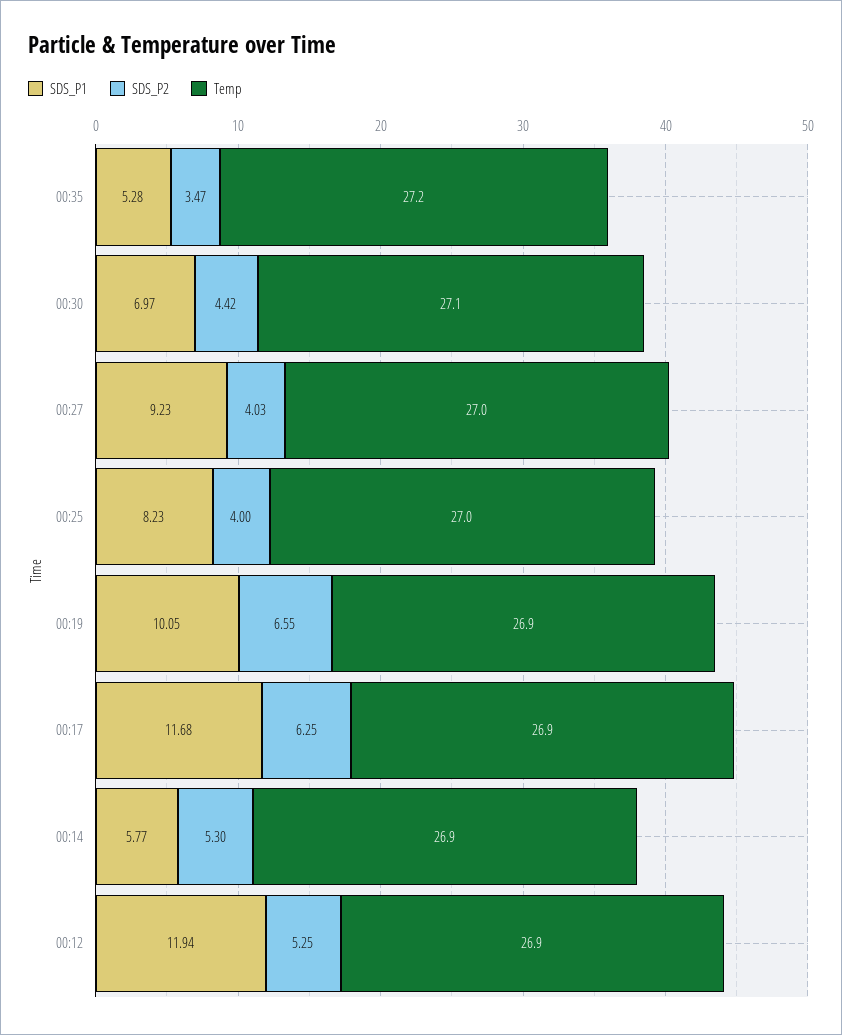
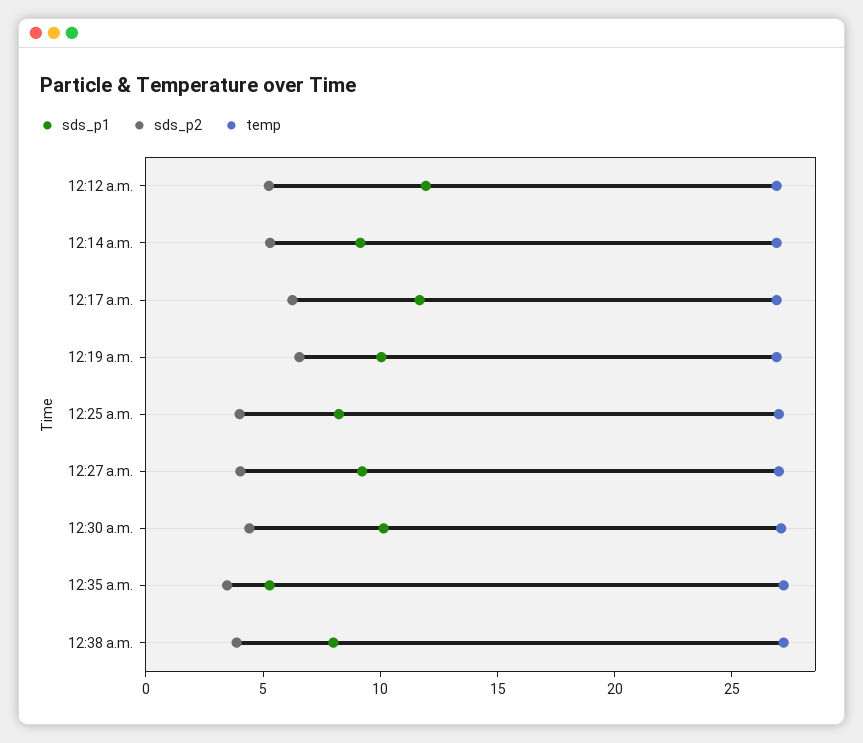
SDS_P1, 00:30: 6.97 -> 10
SDS_P1, 00:14: 5.77 -> 9
SDS_P1, 12:38 a.m.: none -> 8
SDS_P2, 12:38 a.m.: none -> 4
Temp, 12:38 a.m.: none -> 27

